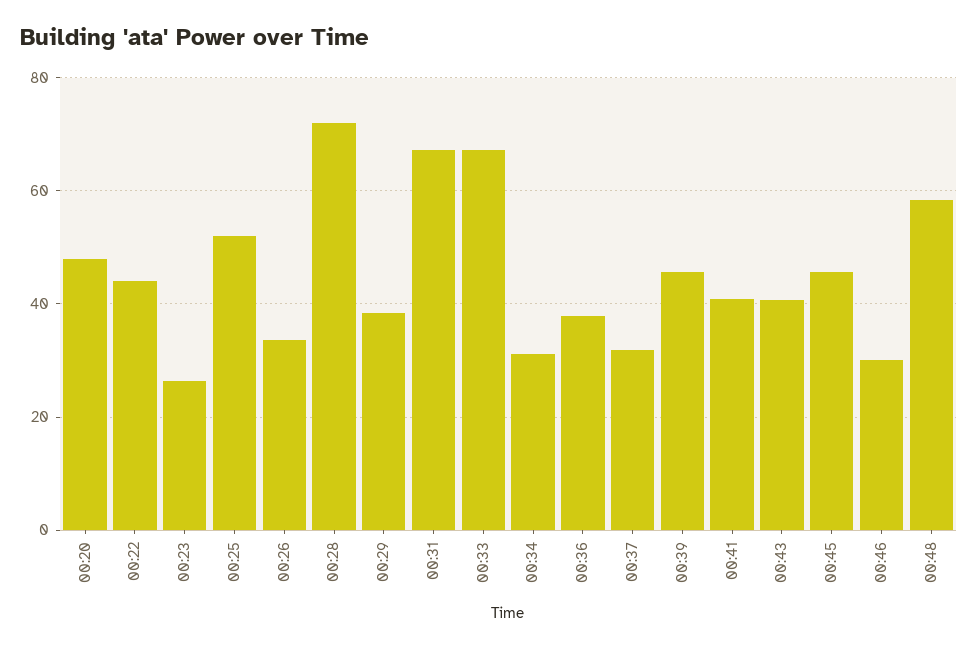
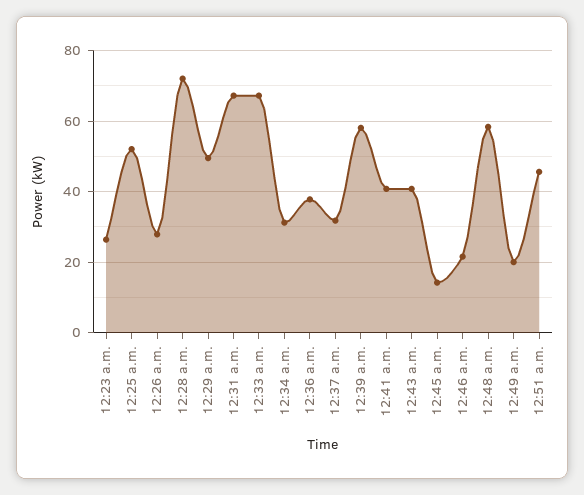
00:20: 48 -> none
00:22: 44 -> none
00:26: 34 -> 28
00:29: 38 -> 50
00:39: 46 -> 58
00:45: 46 -> 14
00:46: 30 -> 22
12:49 a.m.: none -> 20
12:51 a.m.: none -> 46

